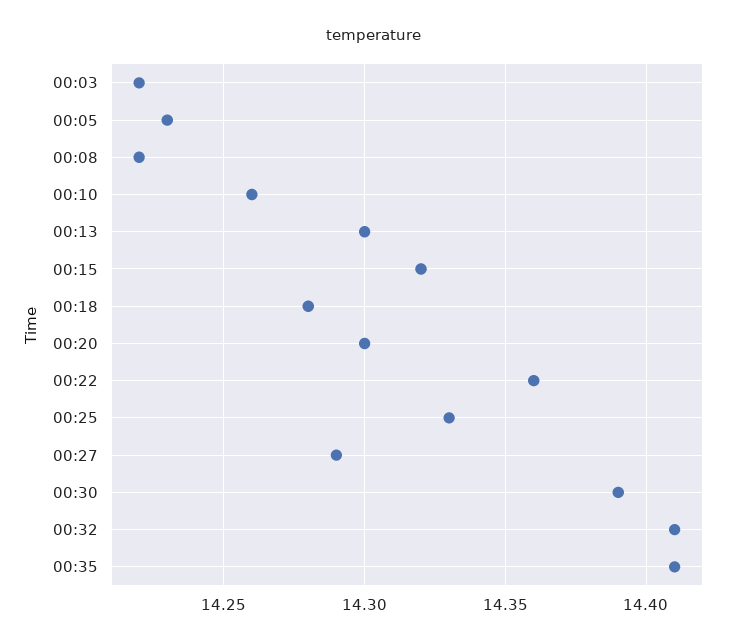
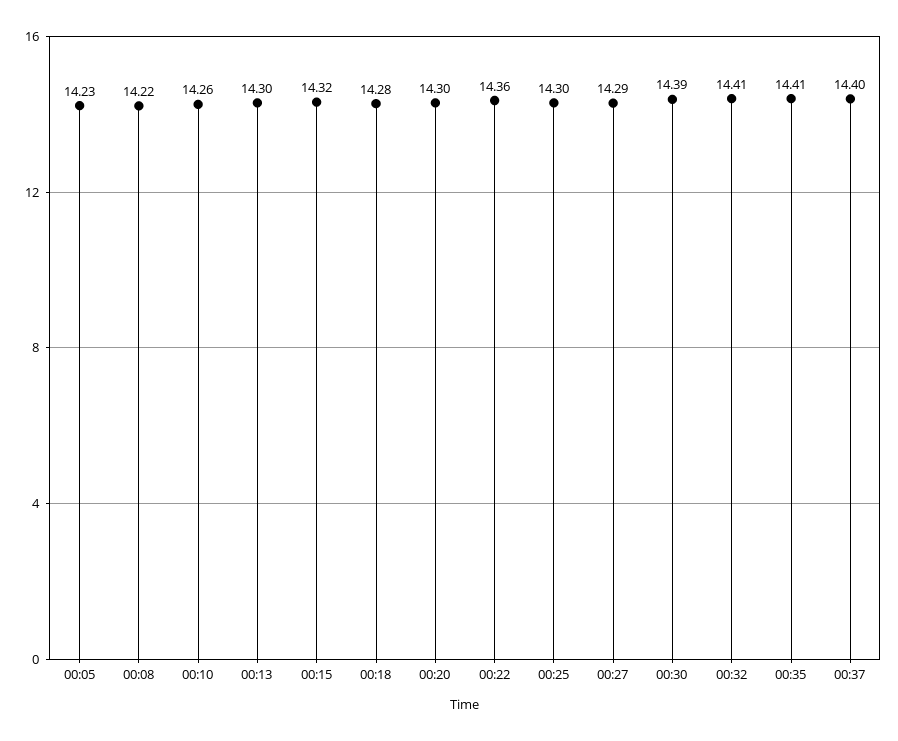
00:03: 14.22 -> none
00:25: 14.33 -> 14.3
00:37: none -> 14.4

